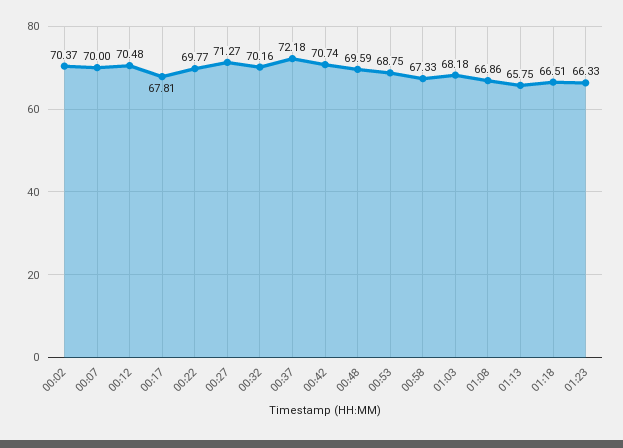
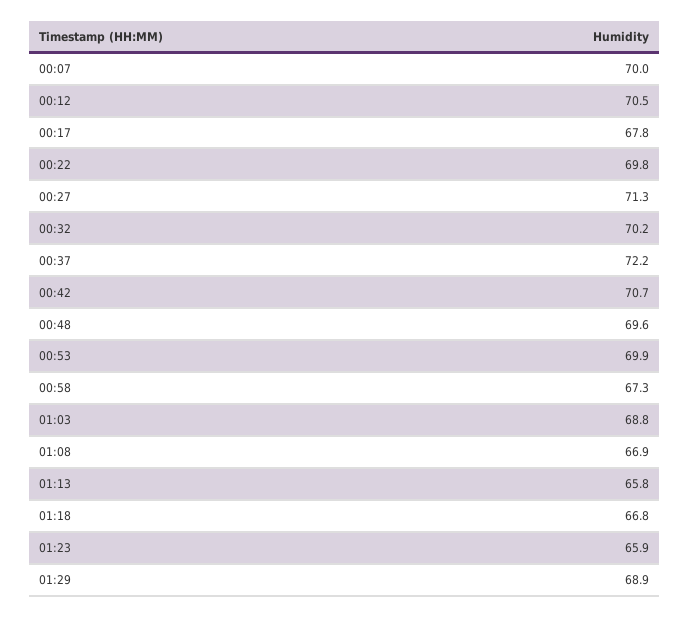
00:02: 70.37 -> none
00:53: 68.75 -> 69.9
01:03: 68.18 -> 68.8
01:18: 66.51 -> 66.8
01:23: 66.33 -> 65.9
01:29: none -> 68.9

